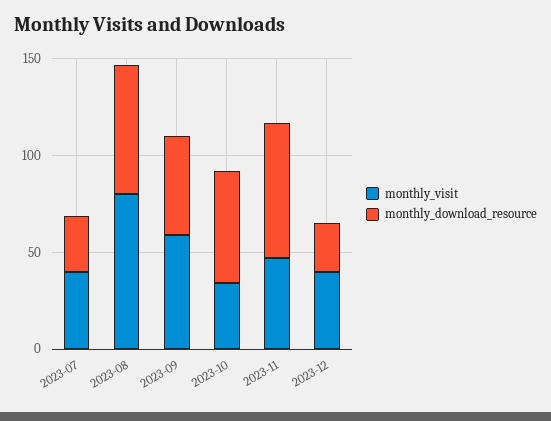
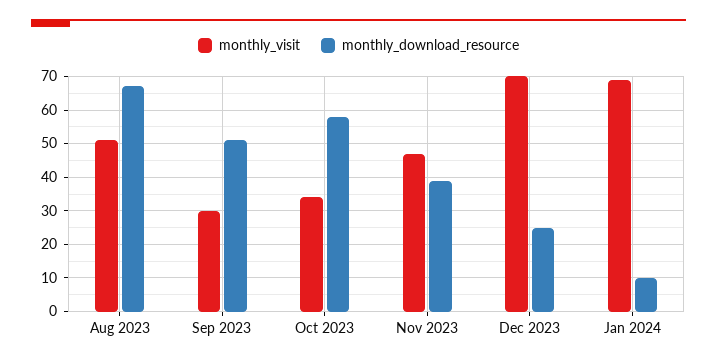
monthly_visit, 2023-07: 40 -> none
monthly_download_resource, 2023-07: 30 -> none
monthly_visit, 2023-08: 80 -> 50
monthly_visit, 2023-09: 60 -> 30
monthly_download_resource, 2023-11: 70 -> 40
monthly_visit, 2023-12: 40 -> 70
monthly_visit, Jan 2024: none -> 70
monthly_download_resource, Jan 2024: none -> 10

